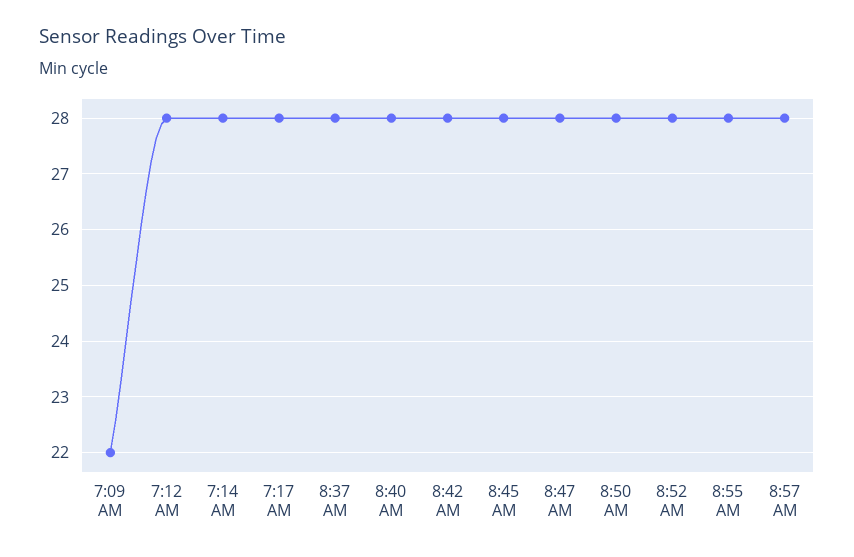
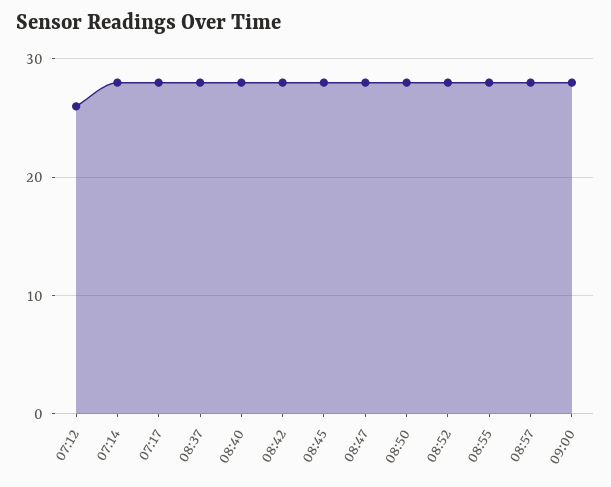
7:09 AM: 22 -> none
7:12 AM: 28 -> 26
09:00: none -> 28

